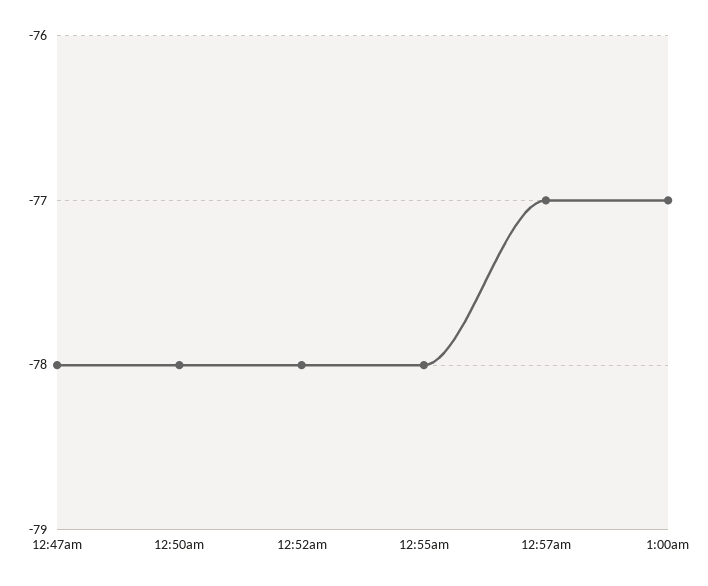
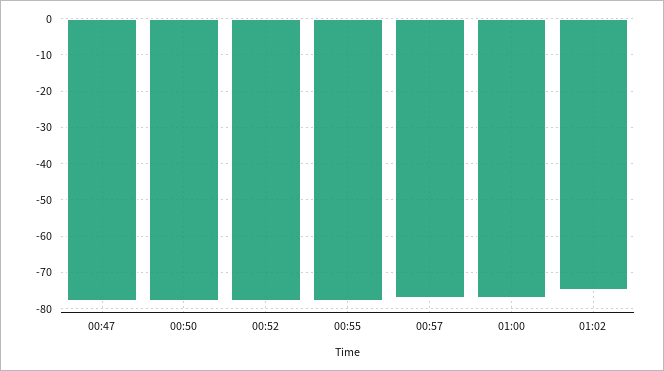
01:02: none -> -75

